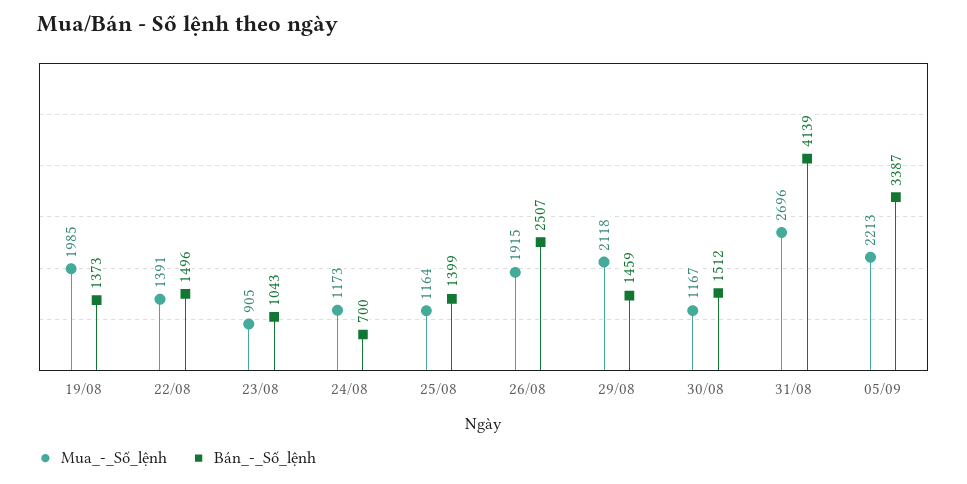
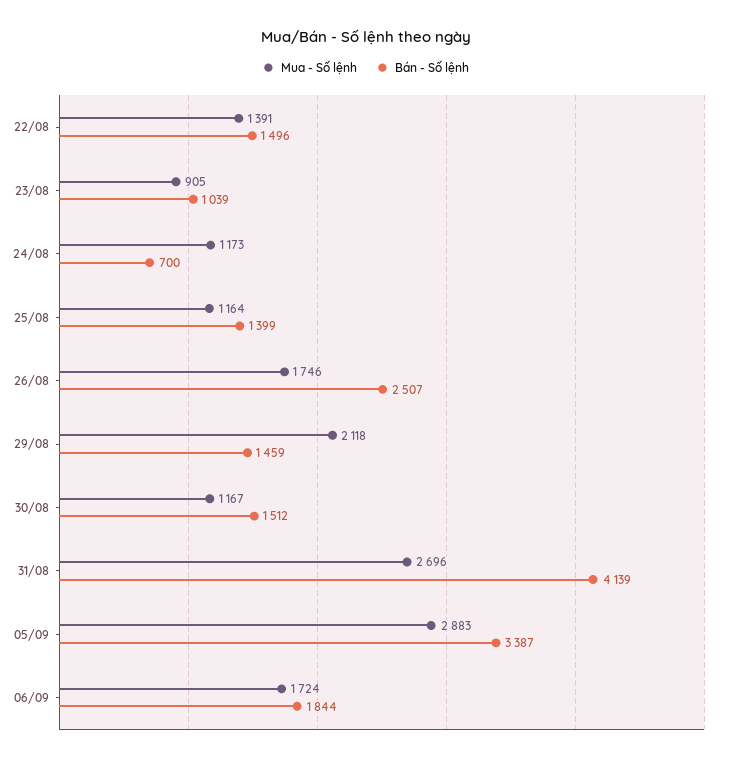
Mua_-_Số_lệnh, 19/08: 1985 -> none
Bán_-_Số_lệnh, 19/08: 1373 -> none
Bán_-_Số_lệnh, 23/08: 1043 -> 1039
Mua_-_Số_lệnh, 26/08: 1915 -> 1746
Mua_-_Số_lệnh, 05/09: 2213 -> 2883
Mua_-_Số_lệnh, 06/09: none -> 1724
Bán_-_Số_lệnh, 06/09: none -> 1844

